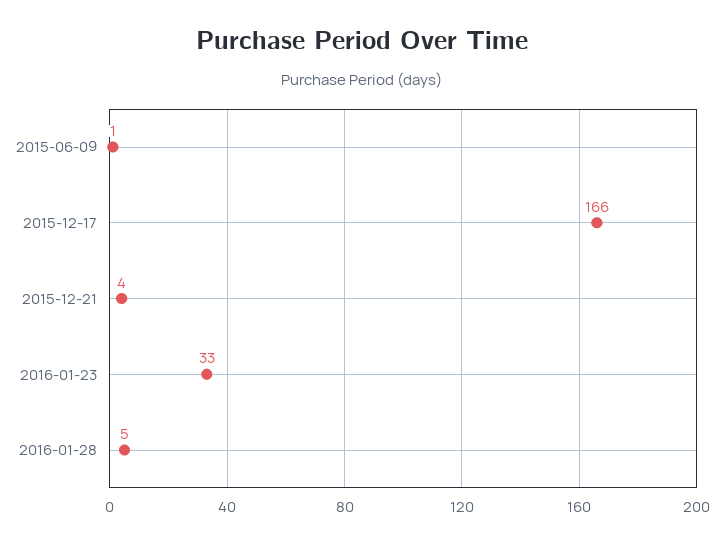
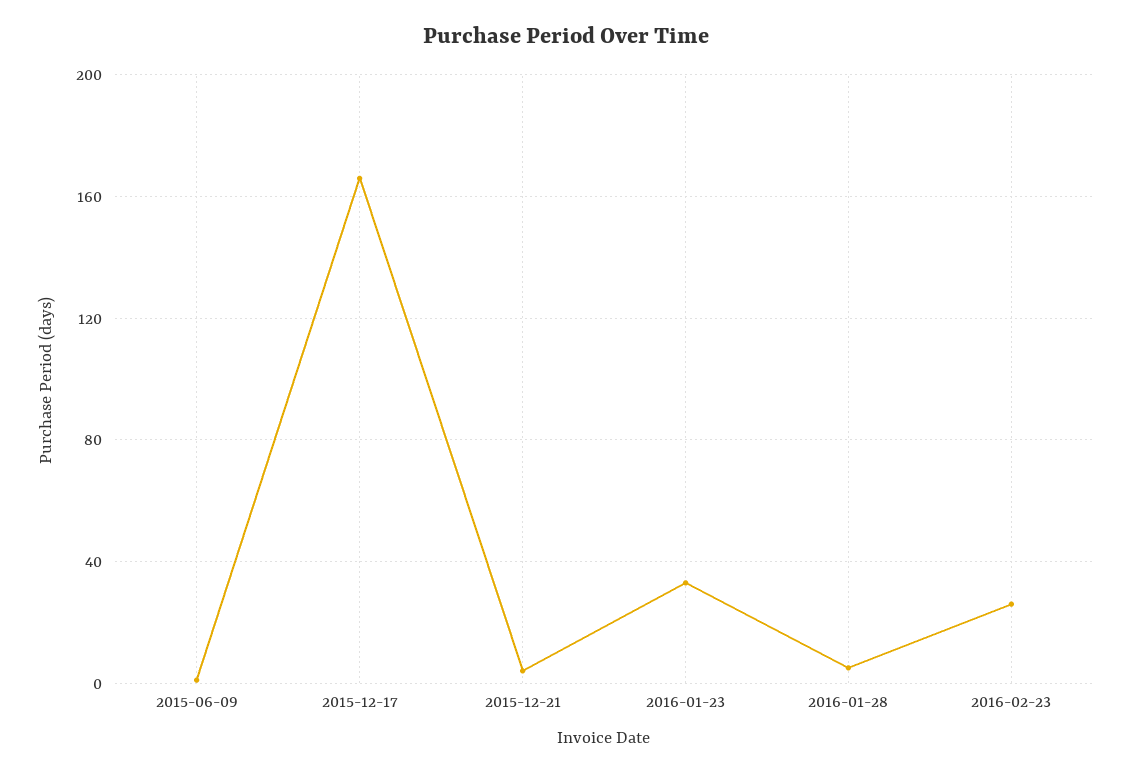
2016-02-23: none -> 25

